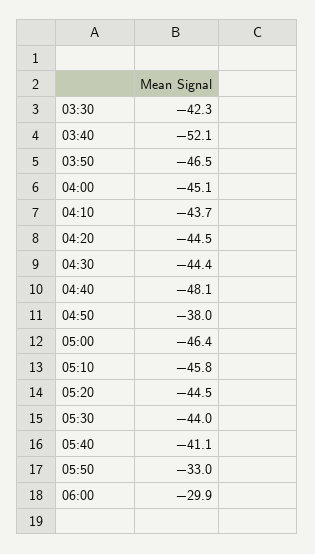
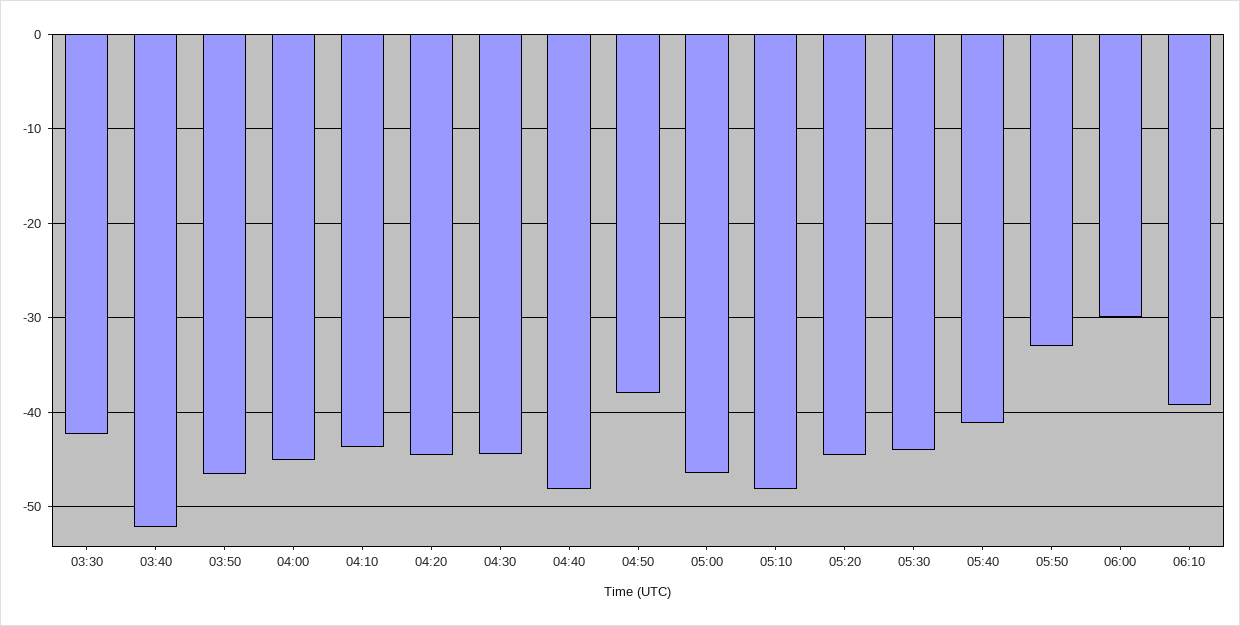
05:10: -45.8 -> -48
06:10: none -> -39

